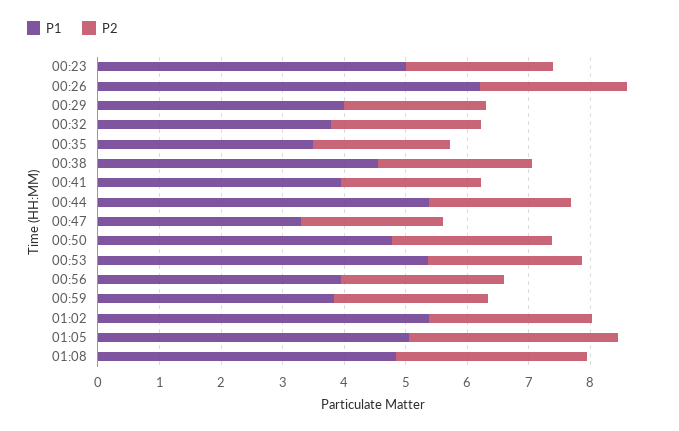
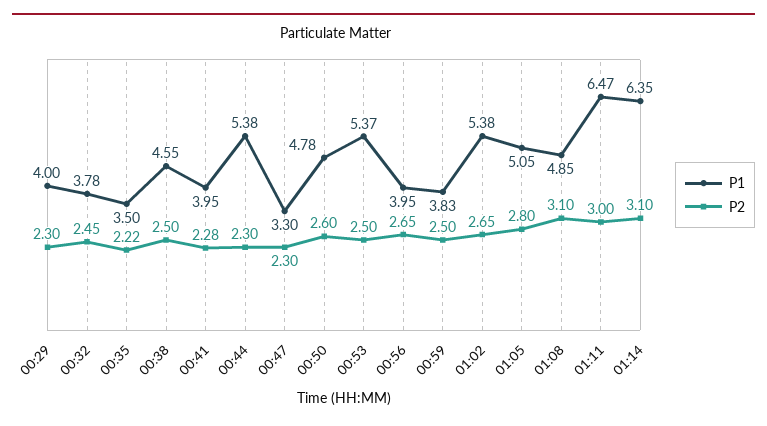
P1, 00:23: 5 -> none
P2, 00:23: 2.4 -> none
P1, 00:26: 6.2 -> none
P2, 00:26: 2.4 -> none
P2, 01:05: 3.4 -> 2.8
P1, 01:11: none -> 6.47
P2, 01:11: none -> 3
P1, 01:14: none -> 6.35
P2, 01:14: none -> 3.1

